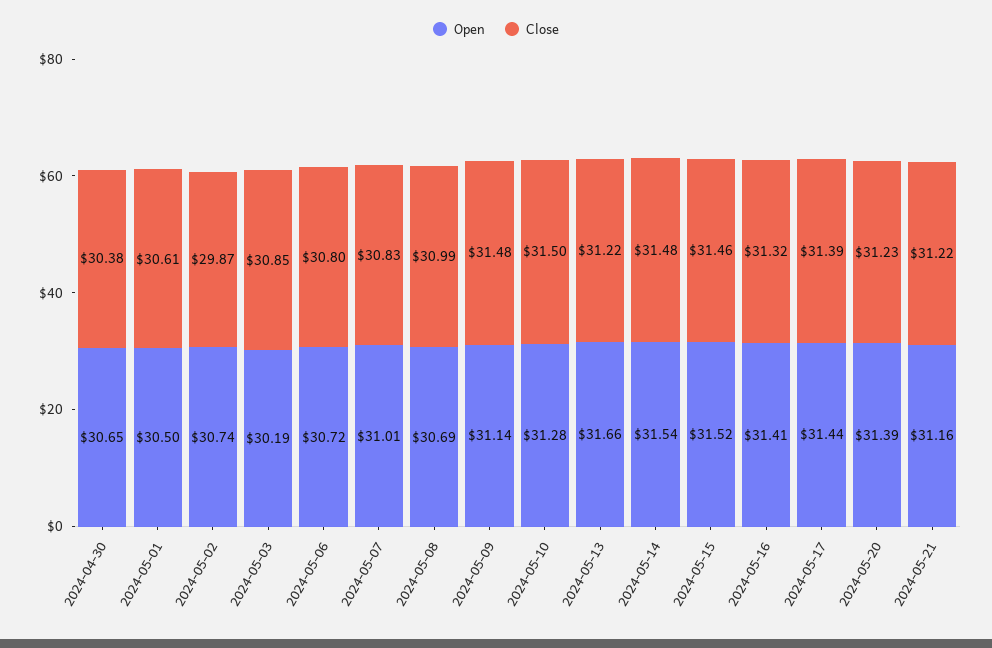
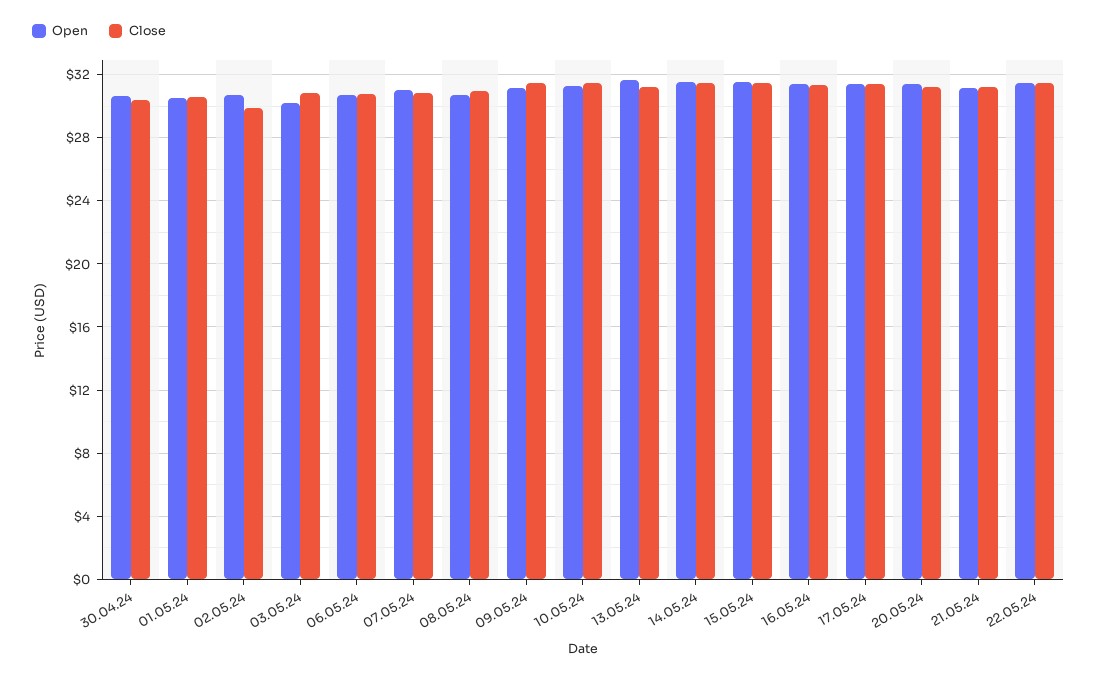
Open, 22.05.24: none -> 31.5
Close, 22.05.24: none -> 31.5

